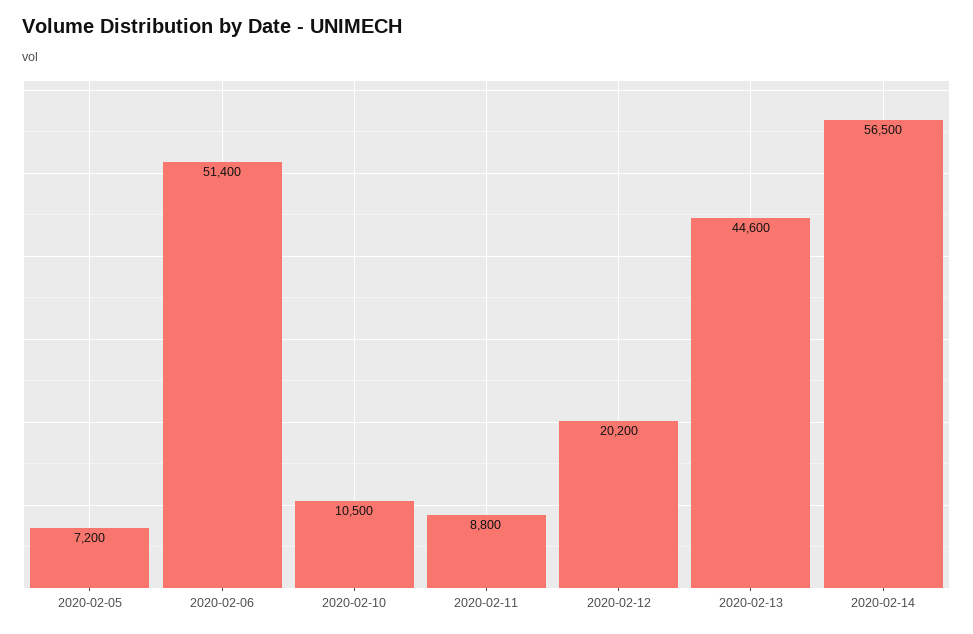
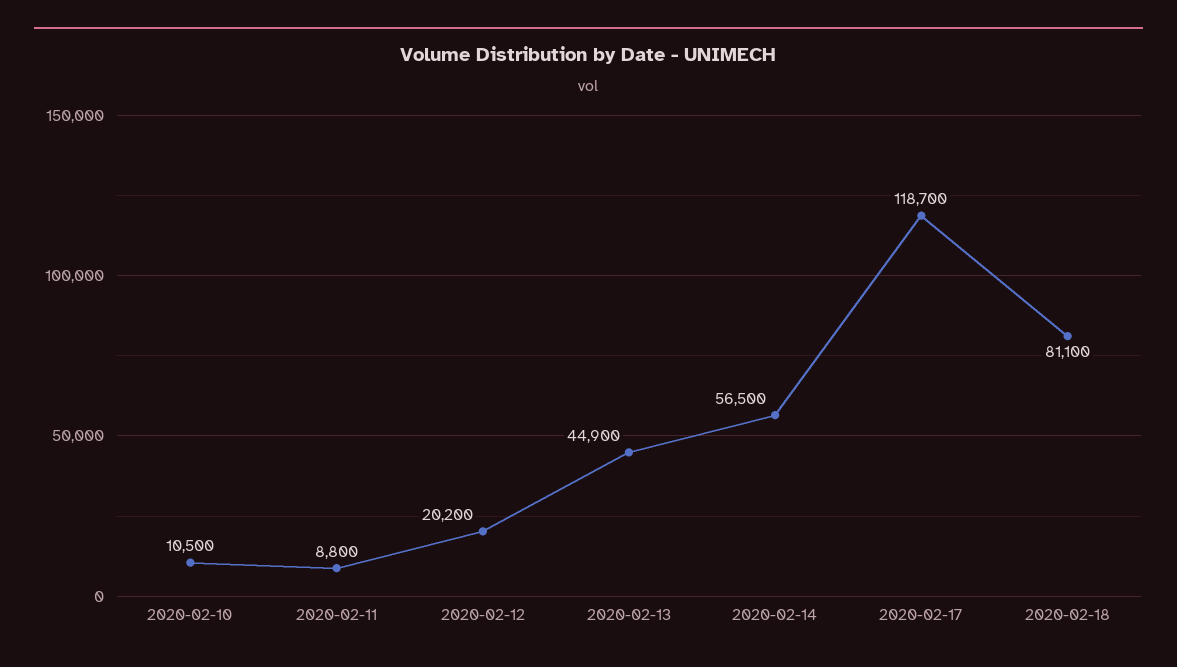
2020-02-05: 7200 -> none
2020-02-06: 51400 -> none
2020-02-13: 44600 -> 44900
2020-02-17: none -> 118700
2020-02-18: none -> 81100

